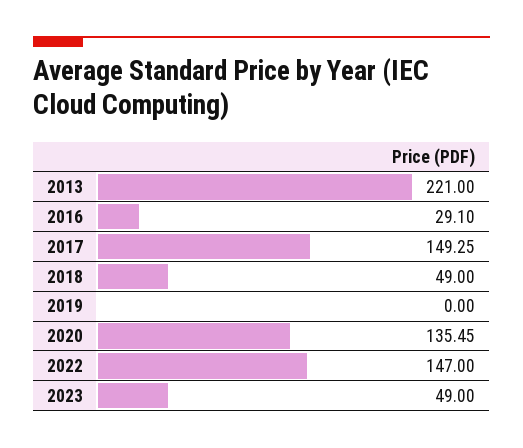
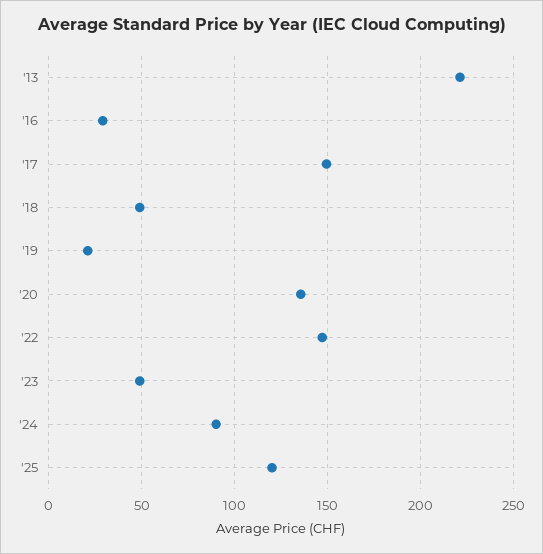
2019: 0 -> 20
'24: none -> 90
'25: none -> 120

